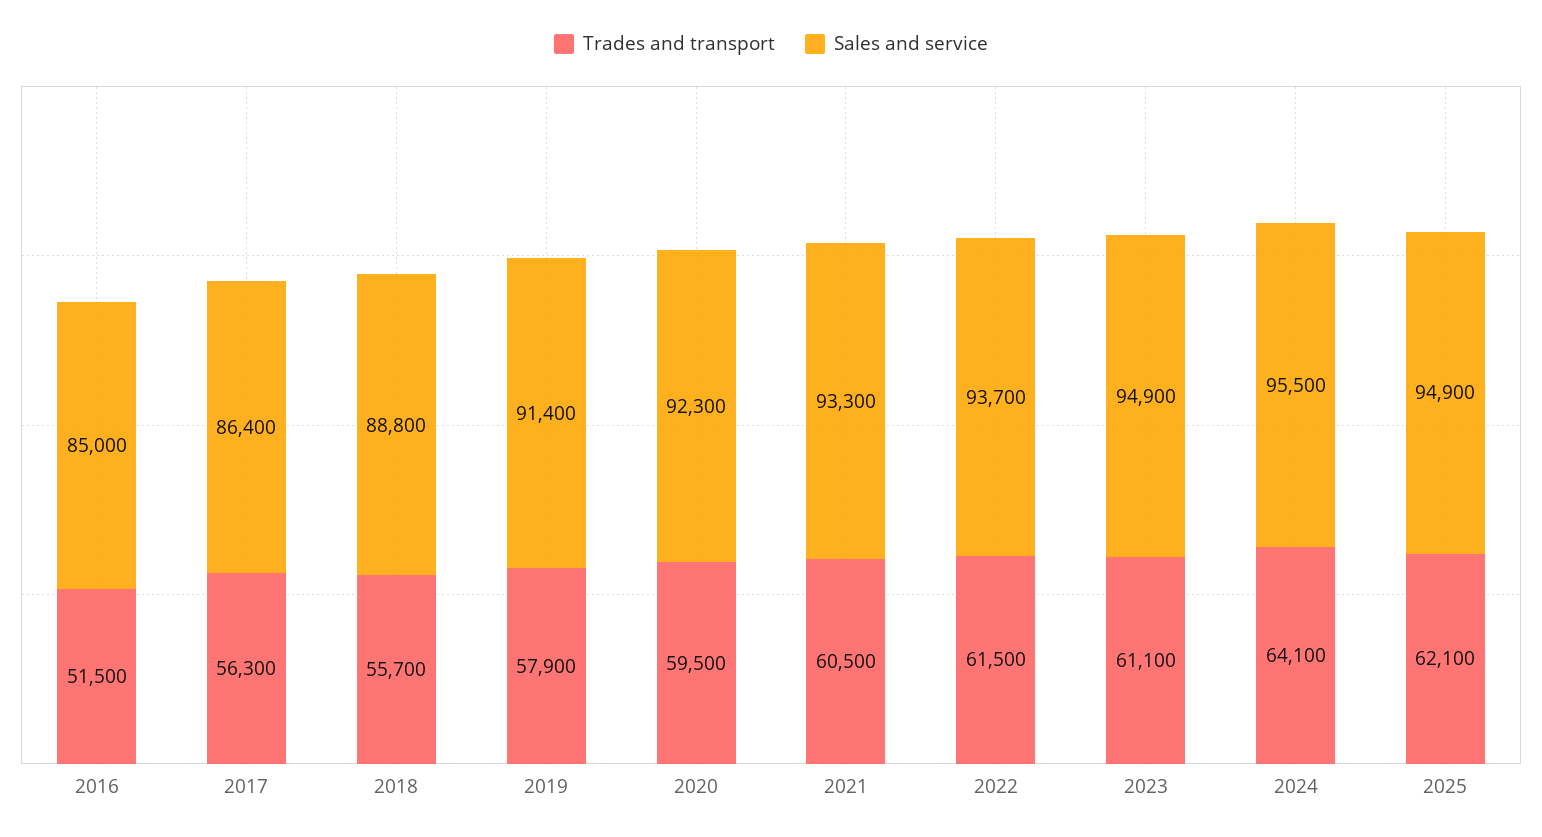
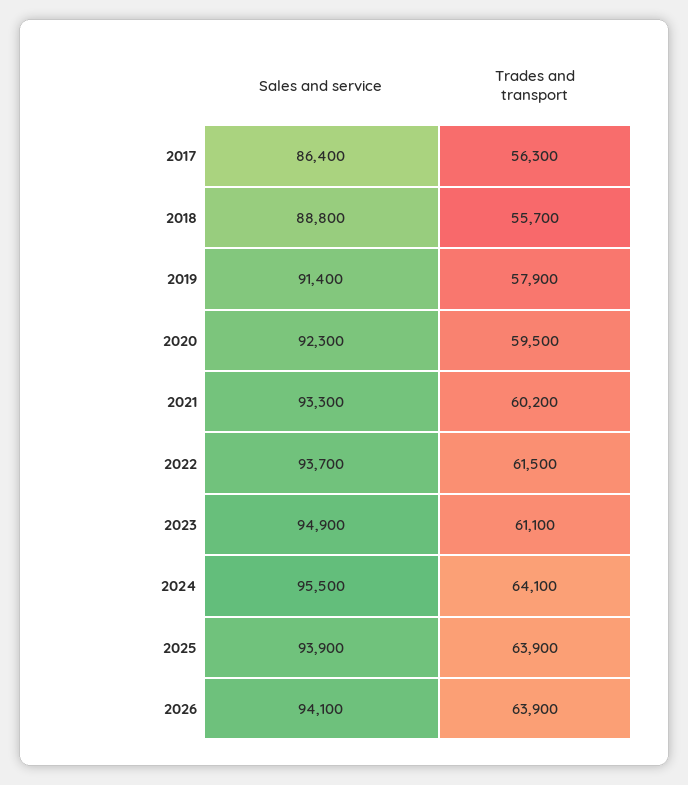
Trades and transport, 2016: 51500 -> none
Sales and service, 2016: 85000 -> none
Trades and transport, 2021: 60500 -> 60200
Trades and transport, 2025: 62100 -> 63900
Sales and service, 2025: 94900 -> 93900
Sales and service, 2026: none -> 94100
Trades and transport, 2026: none -> 63900

